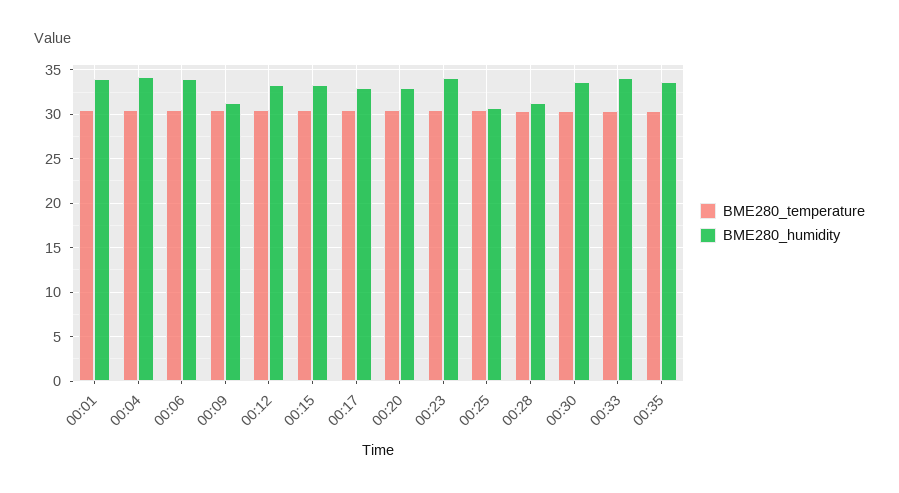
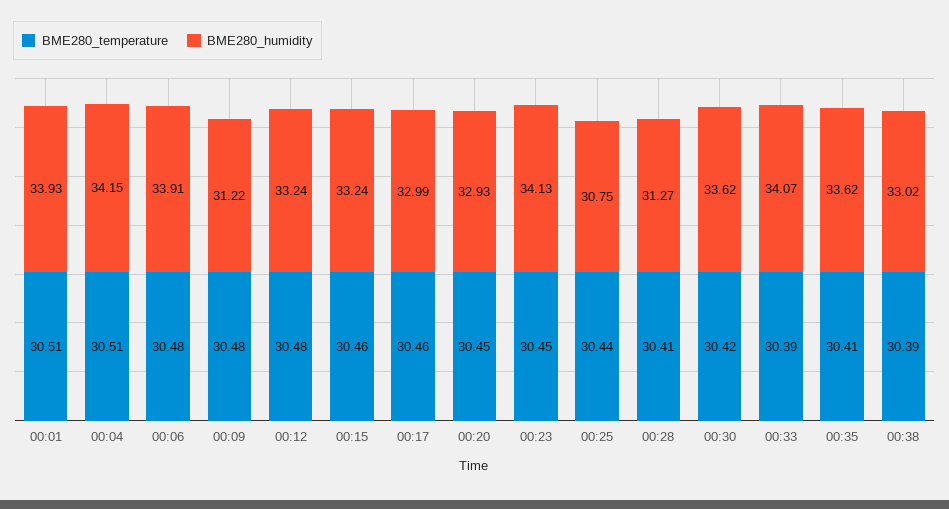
BME280_temperature, 00:38: none -> 30.39
BME280_humidity, 00:38: none -> 33.02

